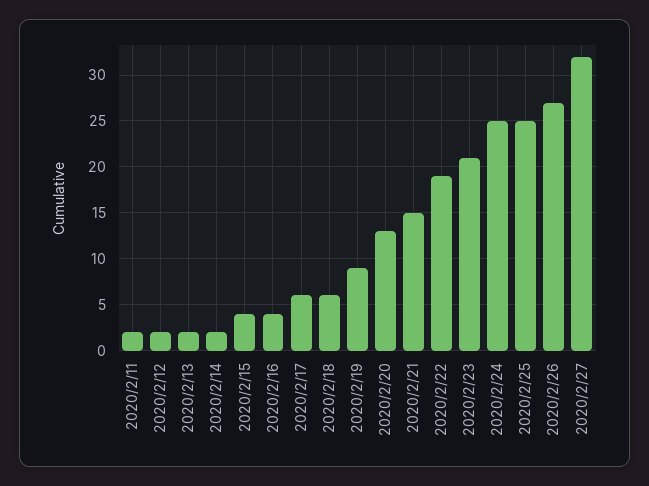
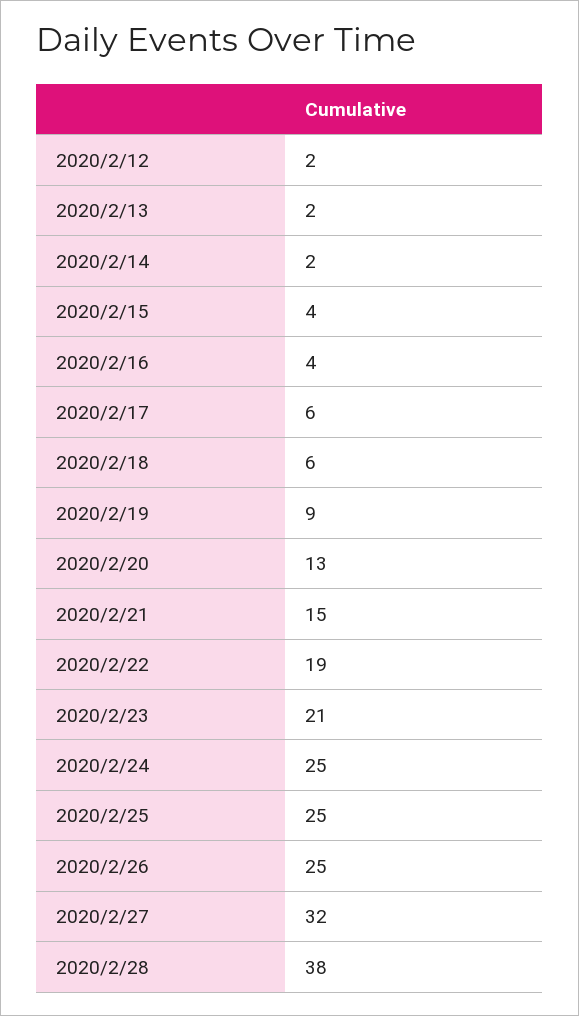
2020/2/11: 2 -> none
2020/2/26: 27 -> 25
2020/2/28: none -> 38

